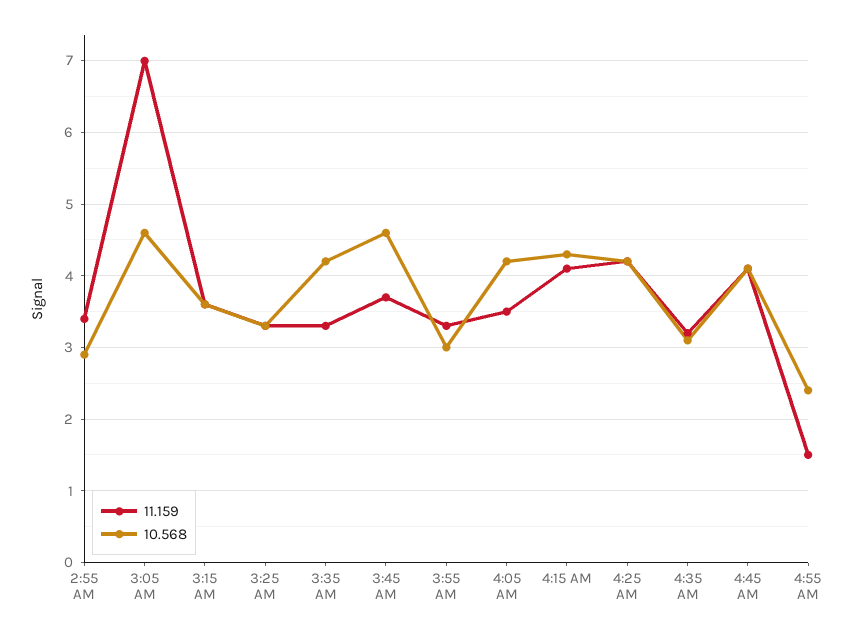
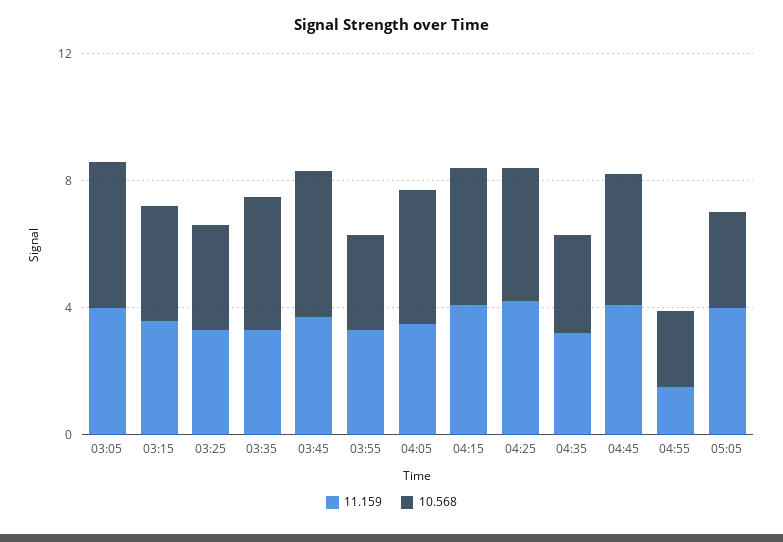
11.159, 2:55 AM: 3.4 -> none
10.568, 2:55 AM: 2.9 -> none
11.159, 3:05 AM: 7 -> 4
11.159, 05:05: none -> 4
10.568, 05:05: none -> 3

